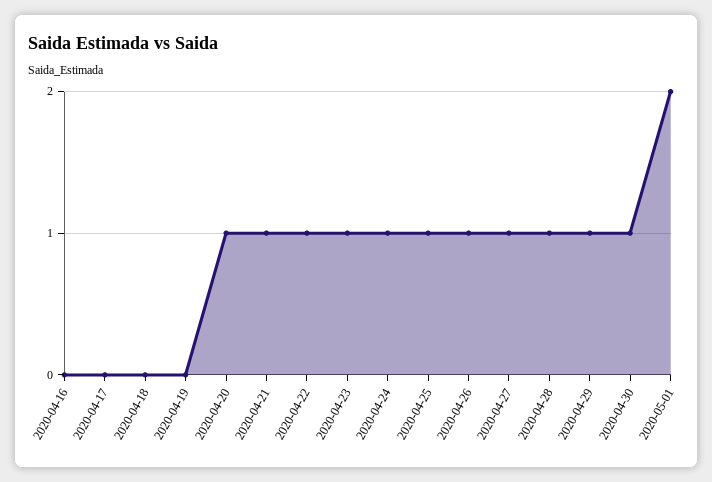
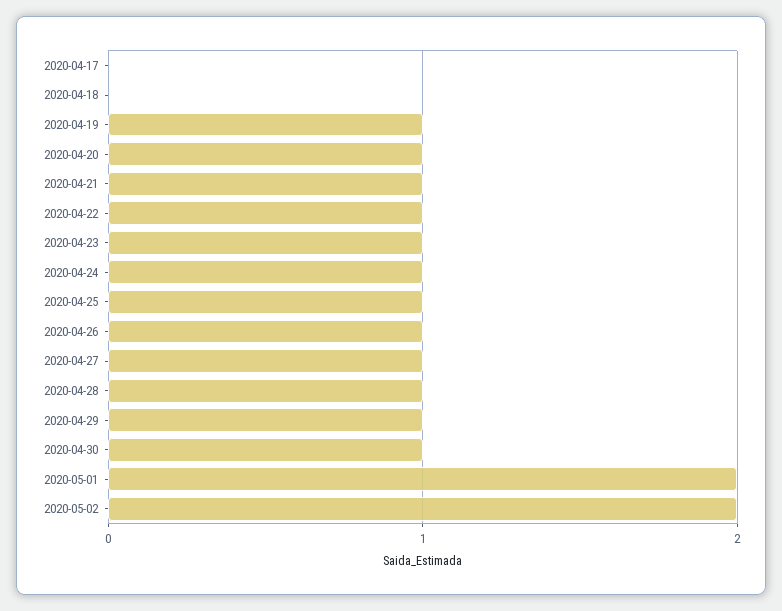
2020-04-16: 0 -> none
2020-04-19: 0 -> 1
2020-05-02: none -> 2

